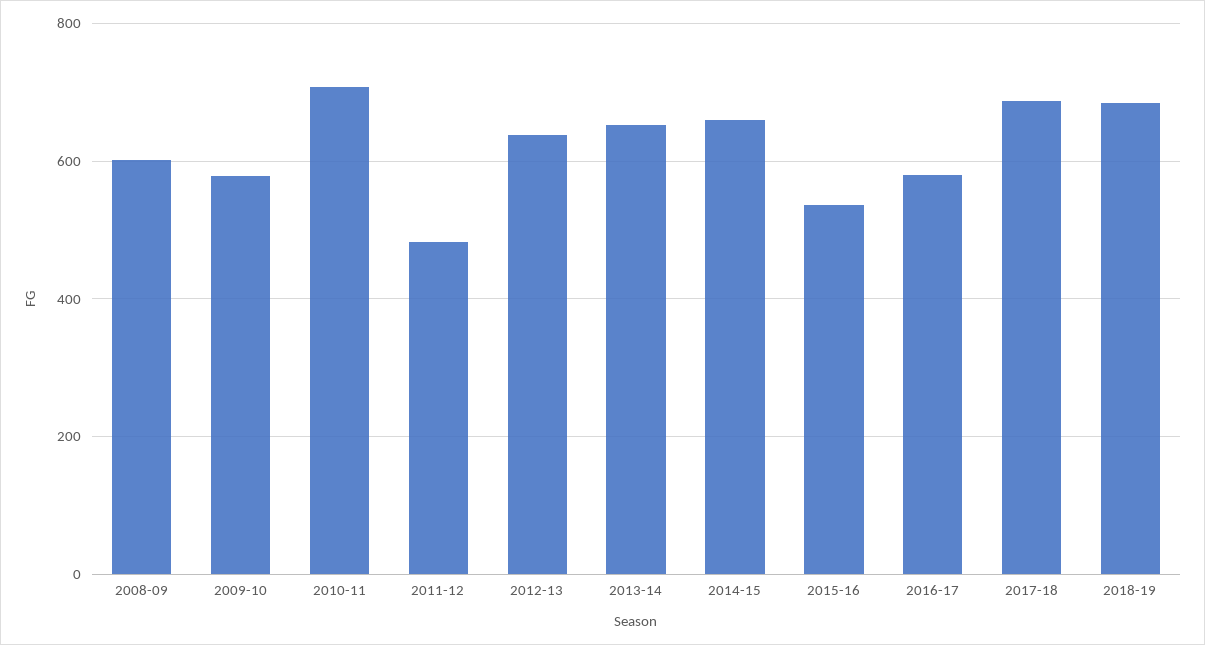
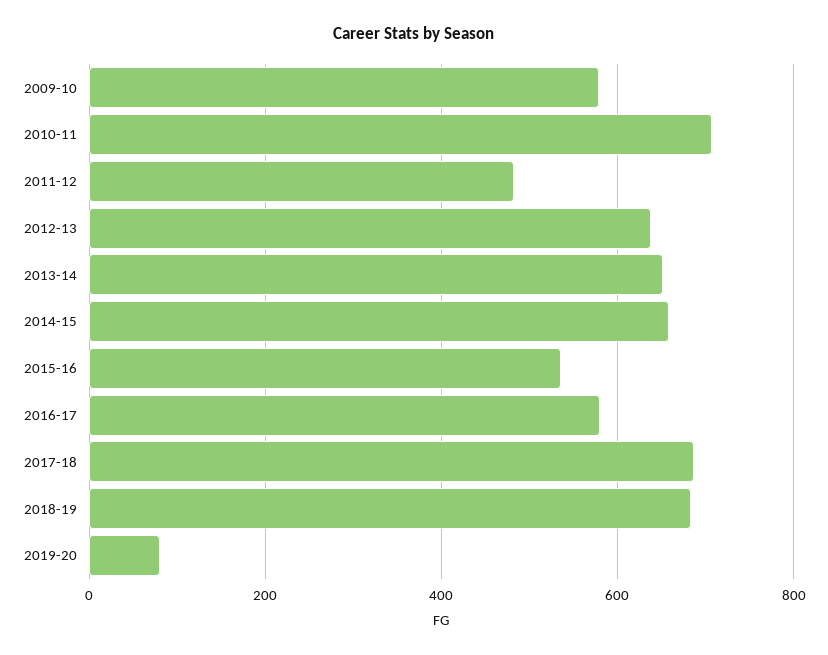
2008-09: 600 -> none
2019-20: none -> 80

